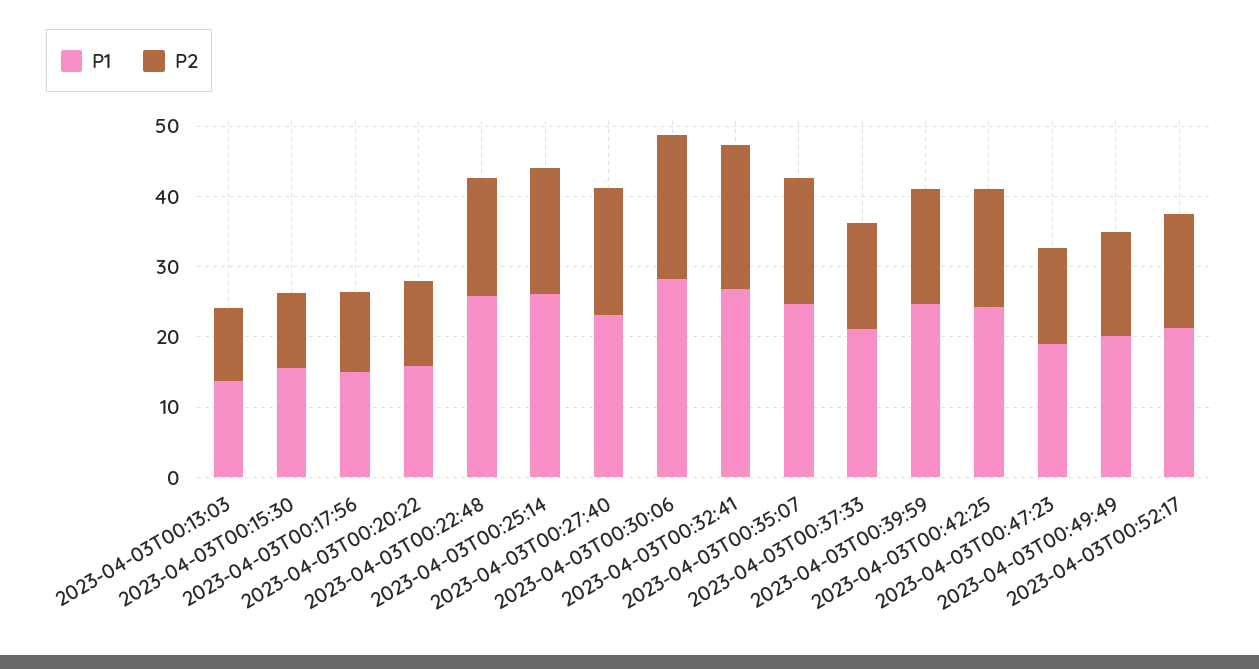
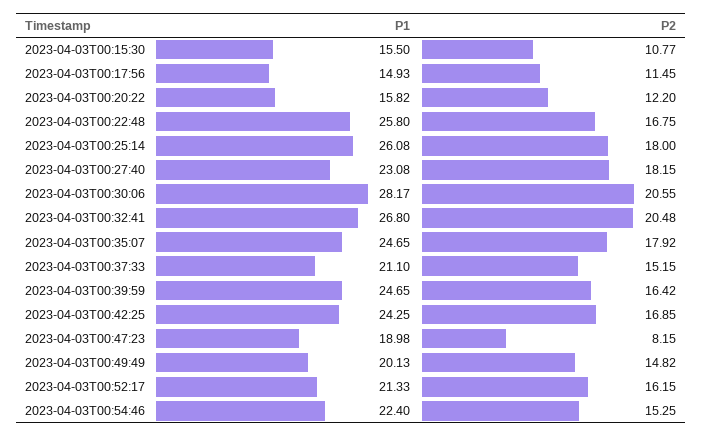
P1, 2023-04-03T00:13:03: 14 -> none
P2, 2023-04-03T00:13:03: 10 -> none
P2, 2023-04-03T00:47:23: 14 -> 8.15
P1, 2023-04-03T00:54:46: none -> 22.4
P2, 2023-04-03T00:54:46: none -> 15.25

